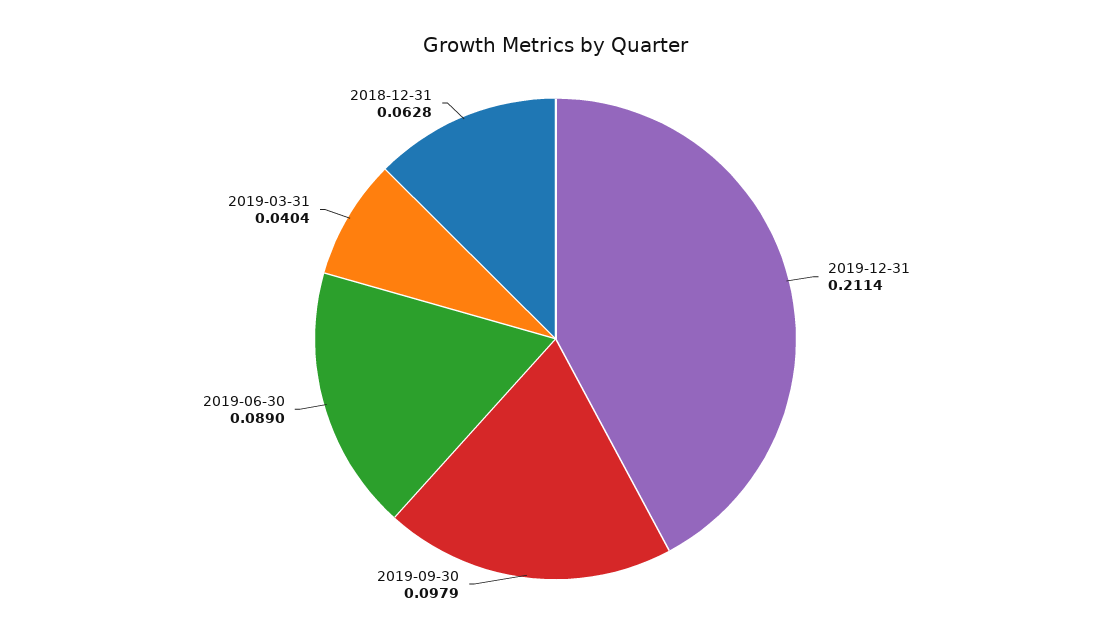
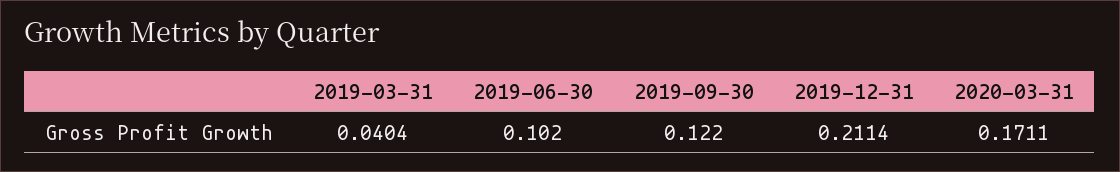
2019-09-30: 0.0979 -> 0.122
2019-06-30: 0.089 -> 0.102
2018-12-31: 0.0628 -> none
2020-03-31: none -> 0.1711

